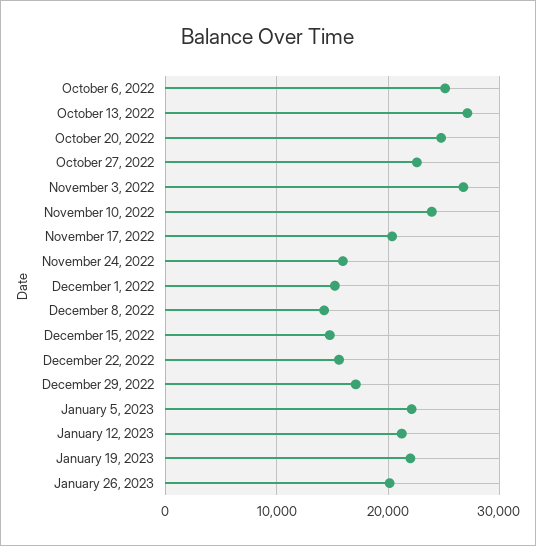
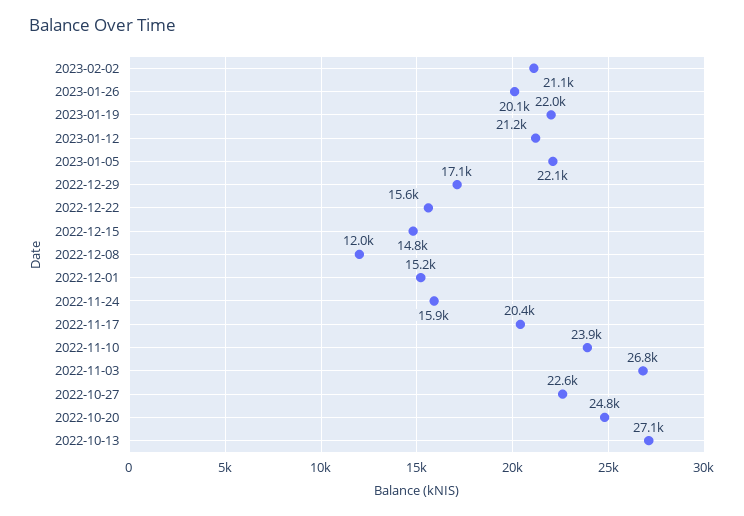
October 6, 2022: 25000 -> none
December 8, 2022: 14000 -> 12000
2023-02-02: none -> 21100

